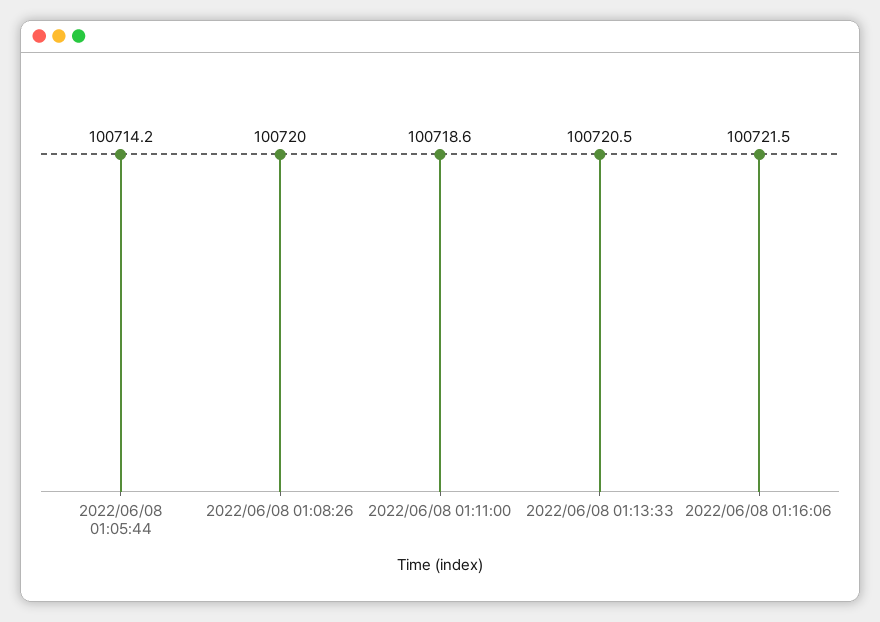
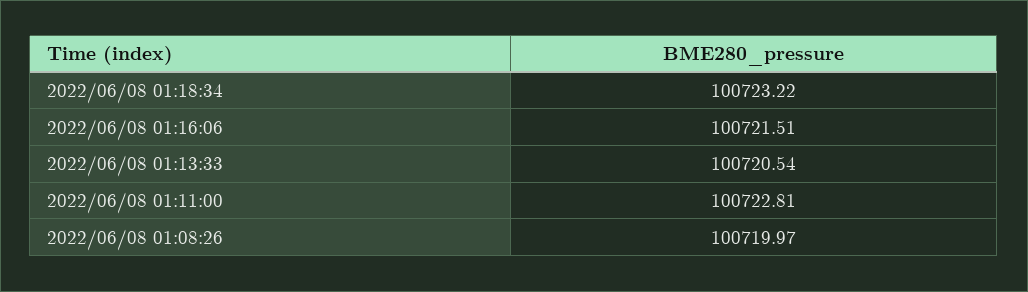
2022/06/08 01:05:44: 100714.2 -> none
2022/06/08 01:11:00: 100718.6 -> 100722.81
2022/06/08 01:18:34: none -> 100723.22

